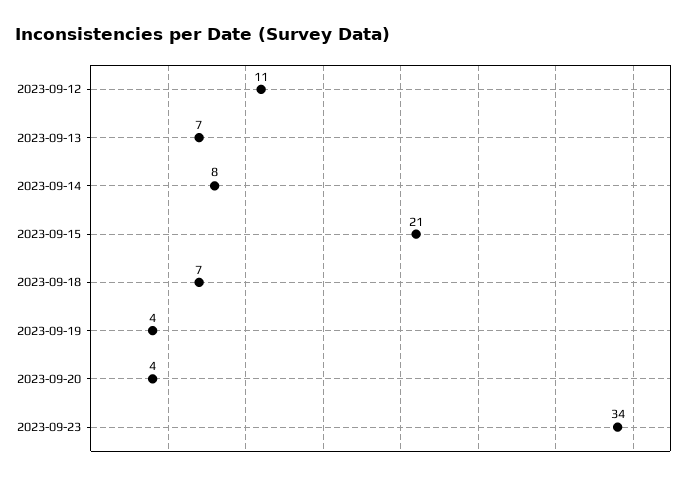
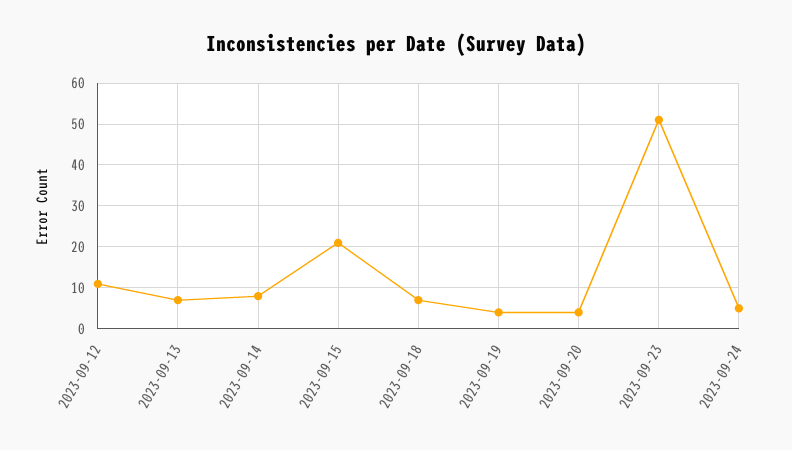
2023-09-23: 34 -> 50
2023-09-24: none -> 5

